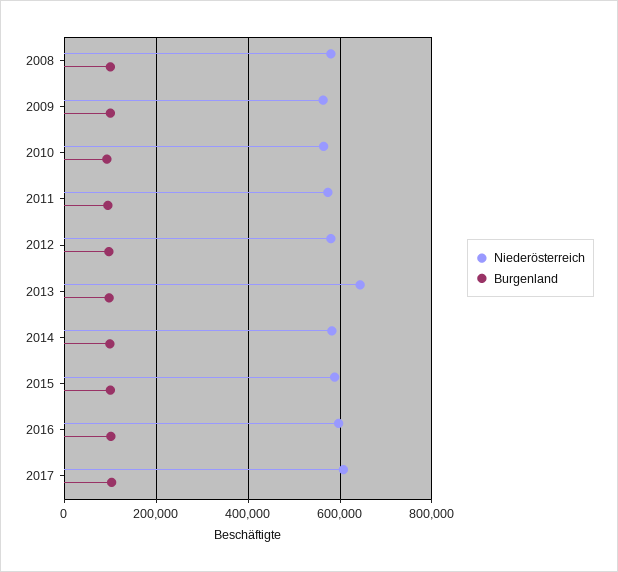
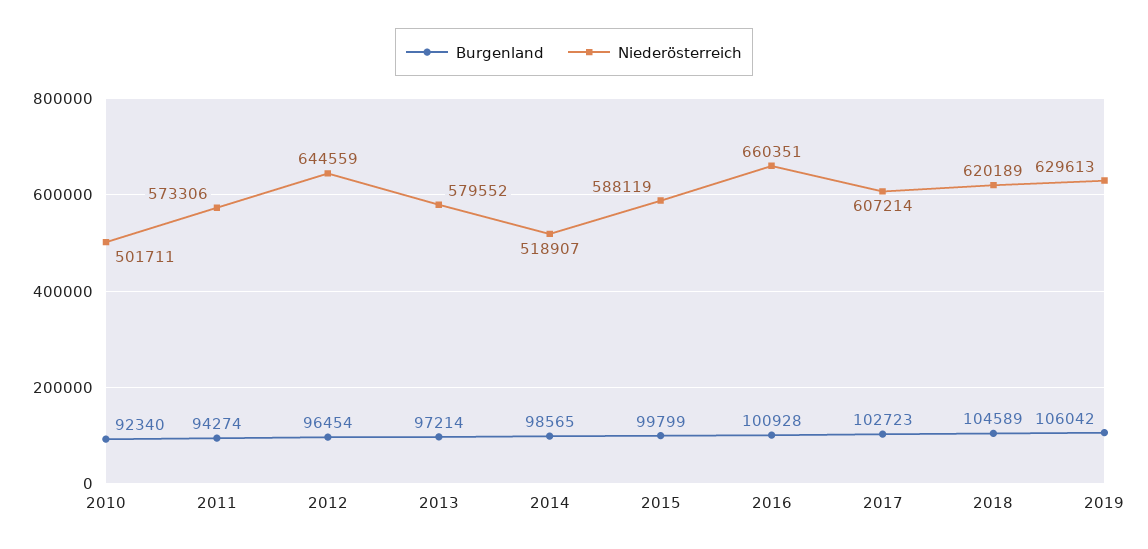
Niederösterreich, 2008: 580000 -> none
Burgenland, 2008: 100000 -> none
Niederösterreich, 2009: 560000 -> none
Burgenland, 2009: 100000 -> none
Niederösterreich, 2010: 560000 -> 501711
Niederösterreich, 2012: 580000 -> 644559
Niederösterreich, 2013: 640000 -> 579552
Niederösterreich, 2014: 580000 -> 518907
Niederösterreich, 2016: 600000 -> 660351
Burgenland, 2018: none -> 104589
Niederösterreich, 2018: none -> 620189
Burgenland, 2019: none -> 106042
Niederösterreich, 2019: none -> 629613

